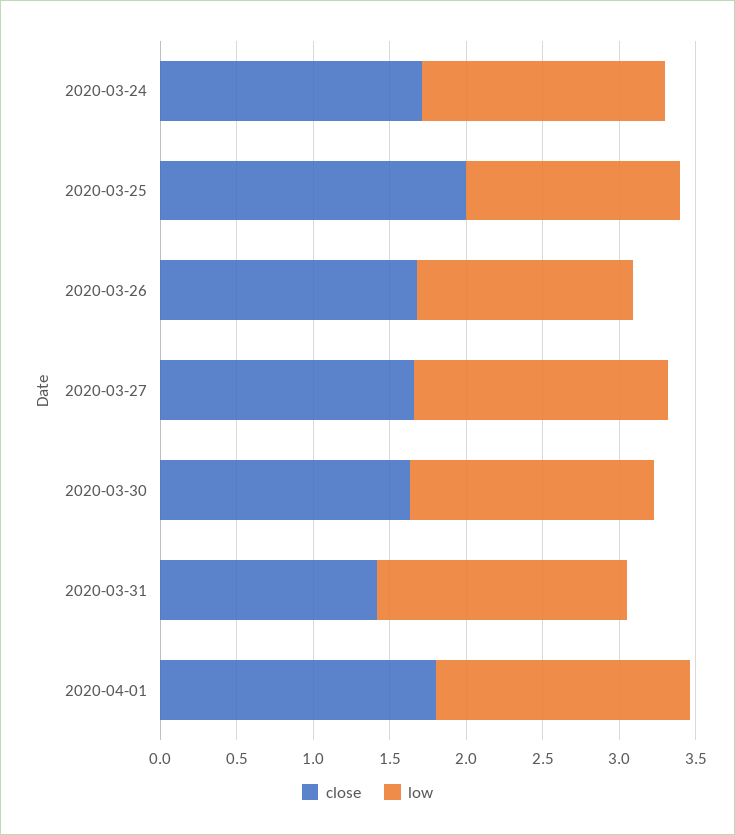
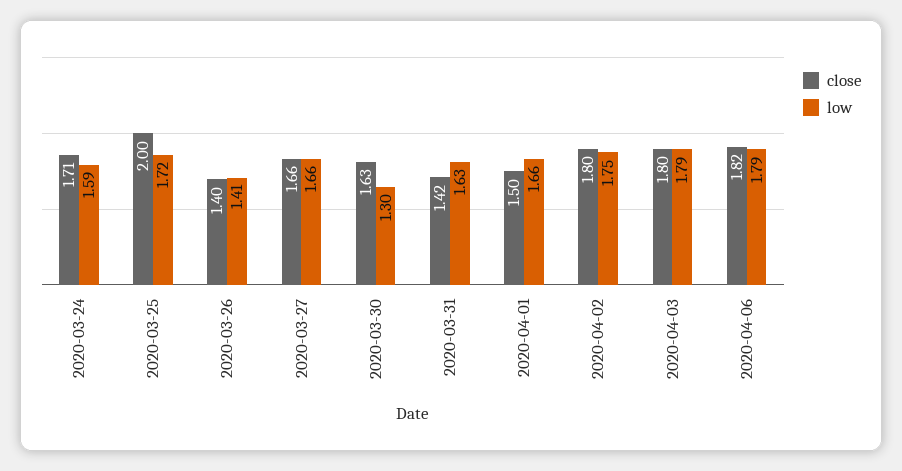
low, 2020-03-25: 1.4 -> 1.72
close, 2020-03-26: 1.7 -> 1.4
low, 2020-03-30: 1.6 -> 1.3
close, 2020-04-01: 1.8 -> 1.5
close, 2020-04-02: none -> 1.8
low, 2020-04-02: none -> 1.75
close, 2020-04-03: none -> 1.8
low, 2020-04-03: none -> 1.79
close, 2020-04-06: none -> 1.82
low, 2020-04-06: none -> 1.79

